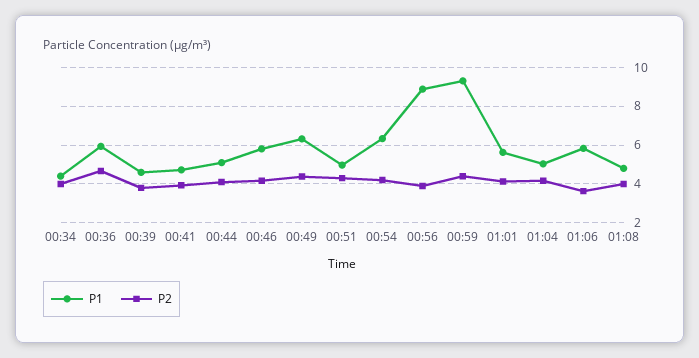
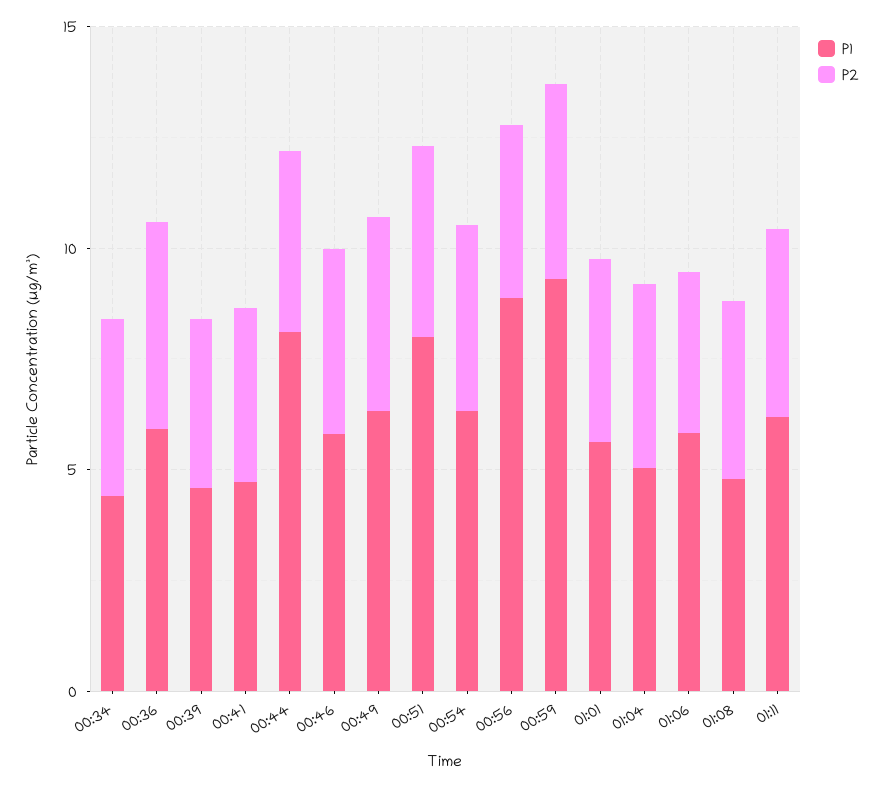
P1, 00:44: 5 -> 8
P1, 00:51: 5 -> 8
P1, 01:11: none -> 6
P2, 01:11: none -> 4

